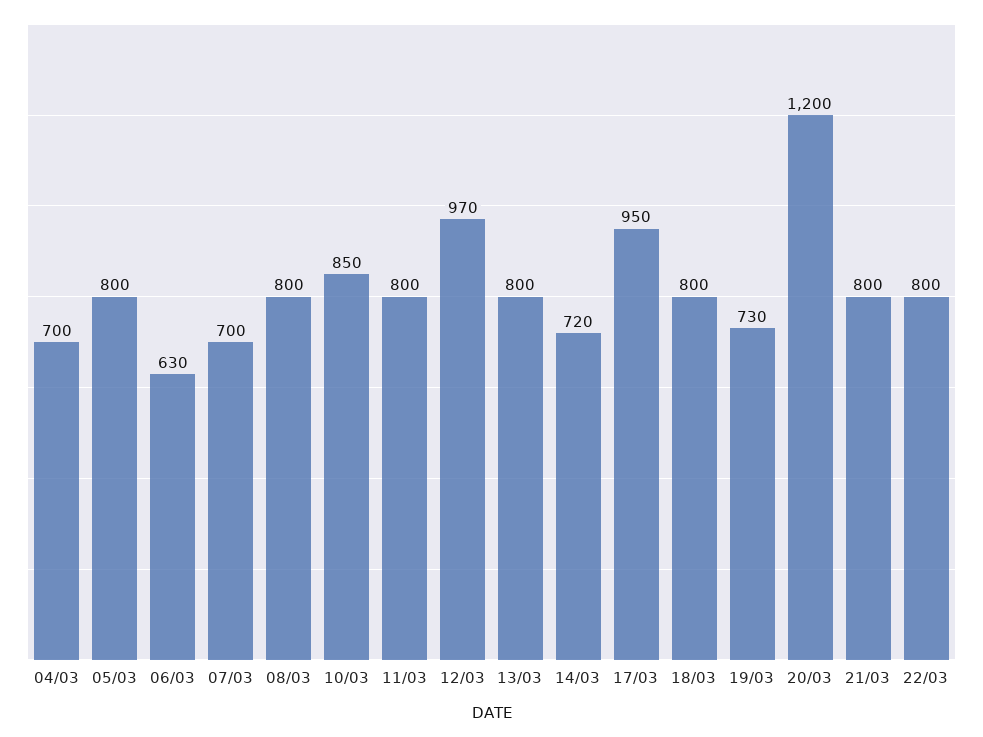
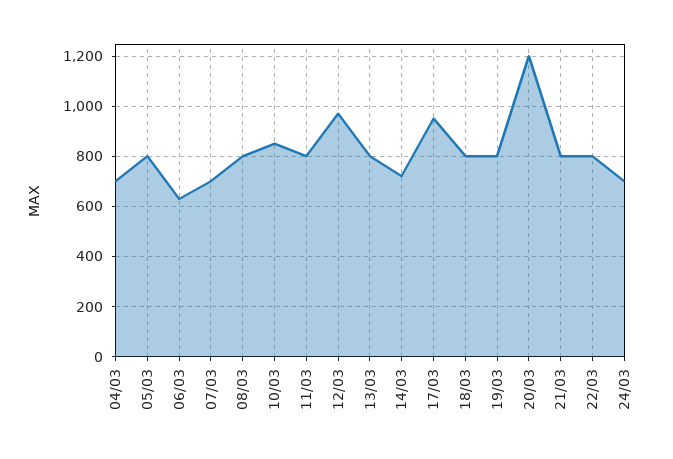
19/03: 730 -> 800
24/03: none -> 700

